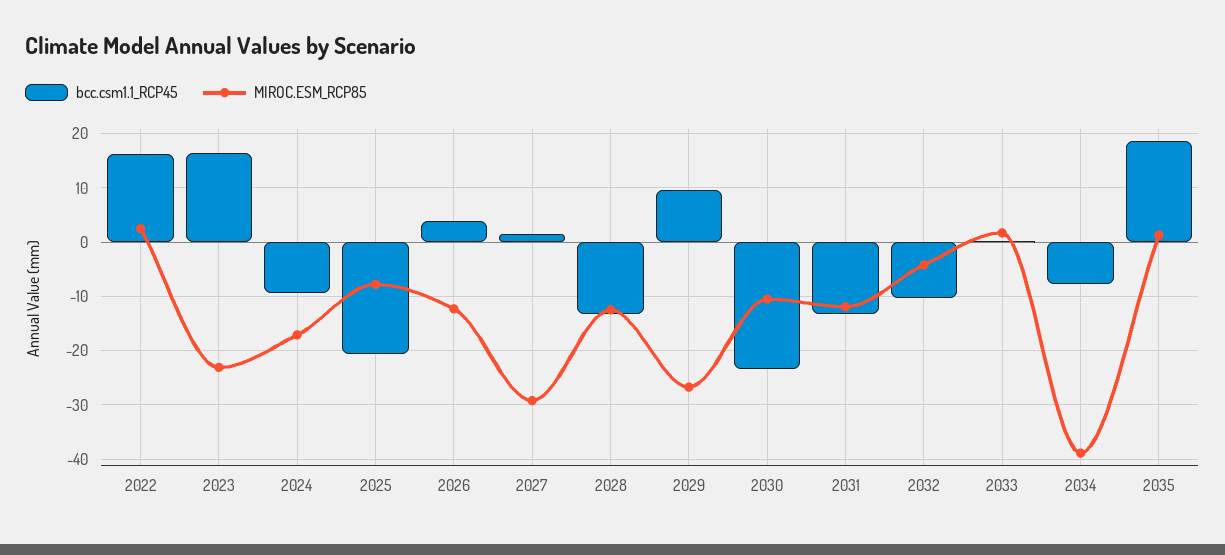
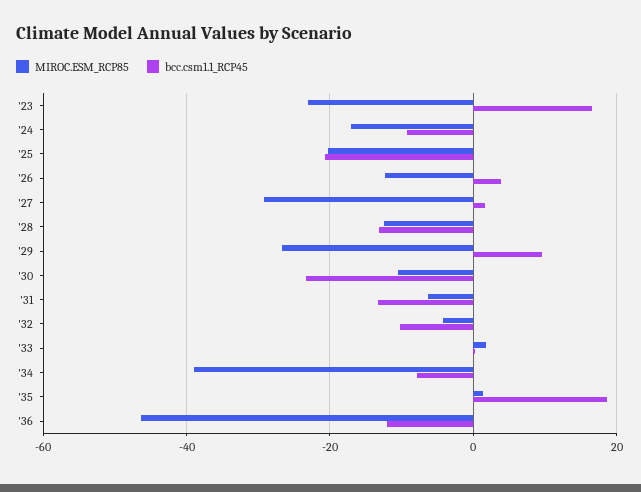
bcc.csm1.1_RCP45, 2022: 16 -> none
MIROC.ESM_RCP85, 2022: 2 -> none
MIROC.ESM_RCP85, 2025: -8 -> -20
MIROC.ESM_RCP85, 2031: -12 -> -6
MIROC.ESM_RCP85, '36: none -> -46
bcc.csm1.1_RCP45, '36: none -> -12

